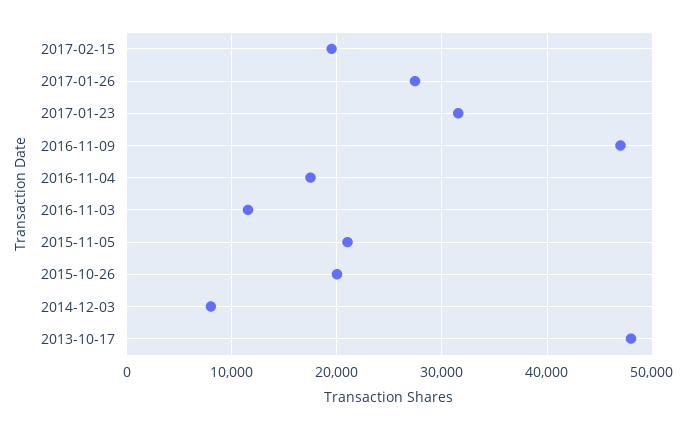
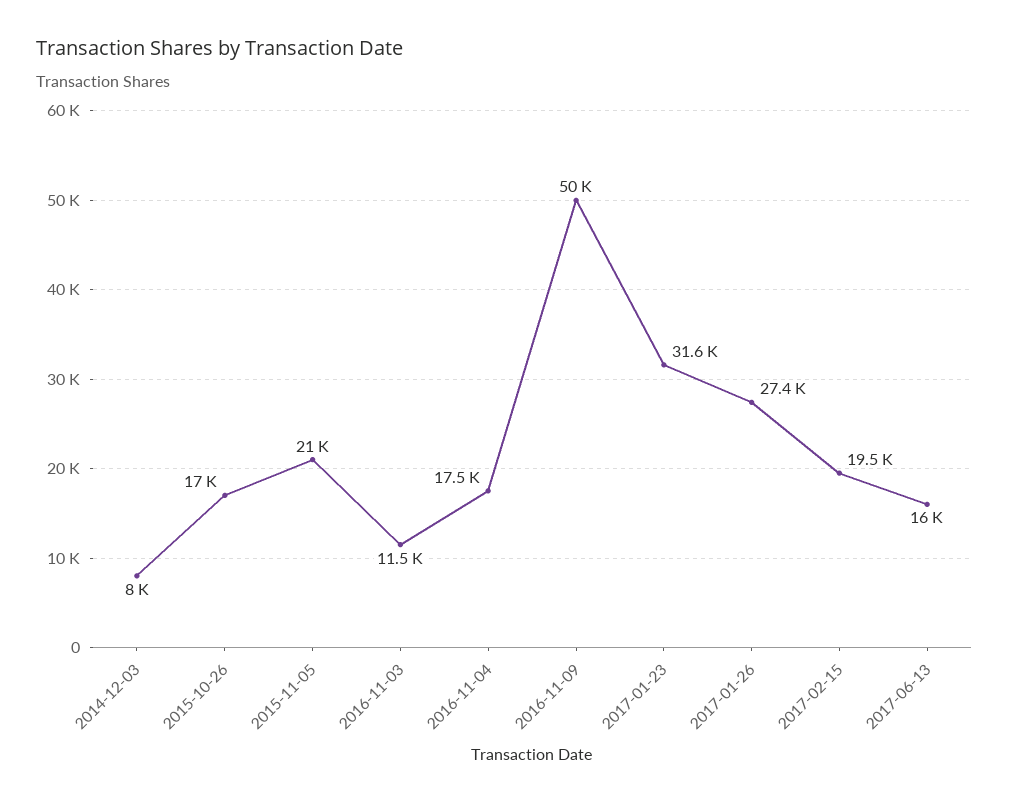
2016-11-09: 47000 -> 50000
2015-10-26: 20000 -> 17000
2013-10-17: 48000 -> none
2017-06-13: none -> 16000

